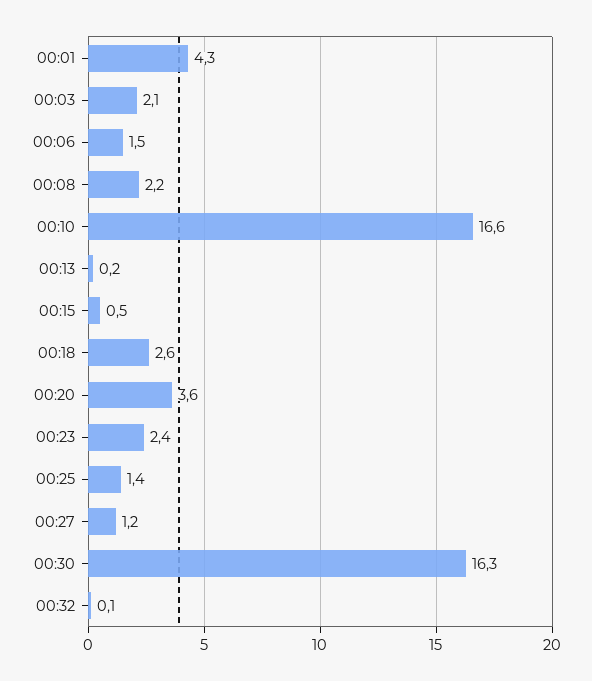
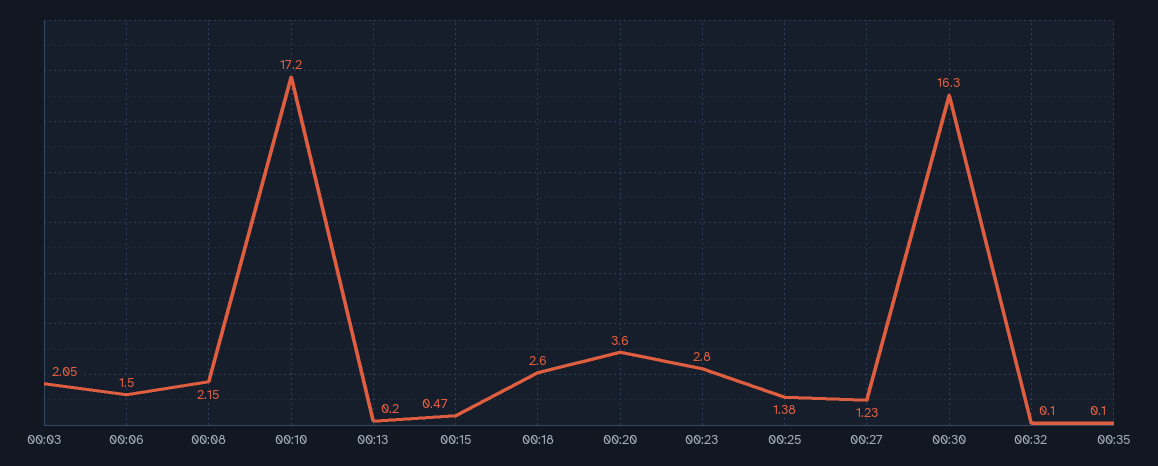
00:01: 4.3 -> none
00:10: 16.6 -> 17.2
00:23: 2.4 -> 2.8
00:35: none -> 0.1

